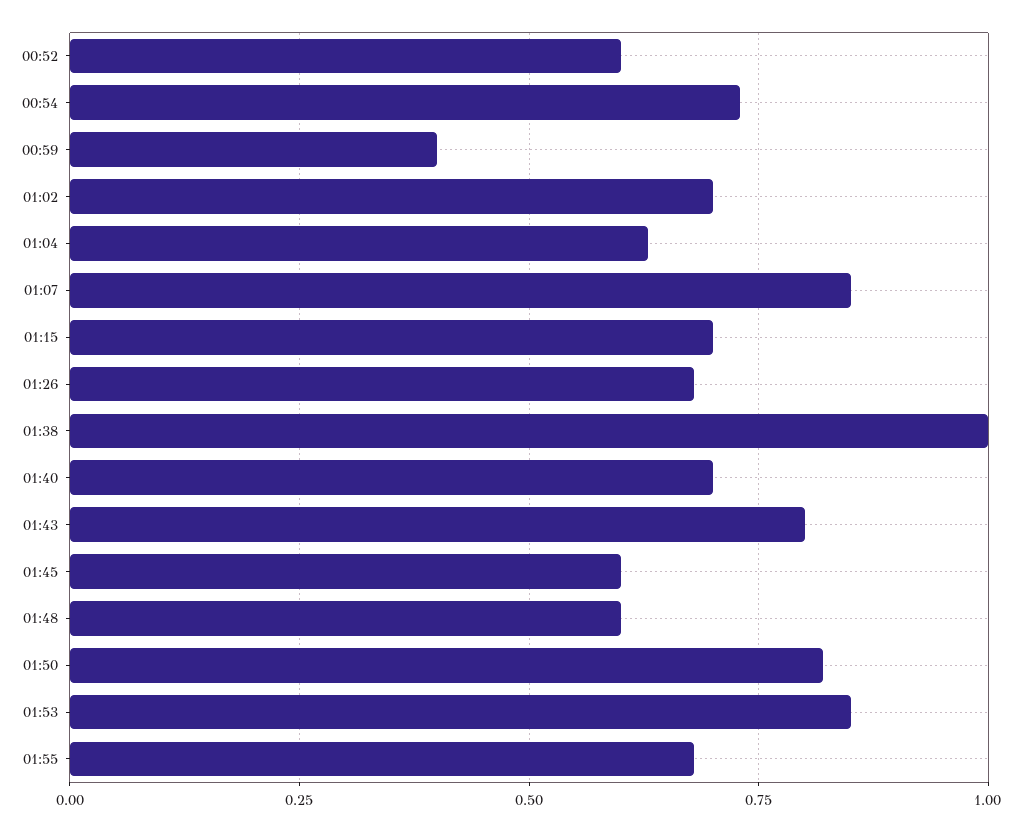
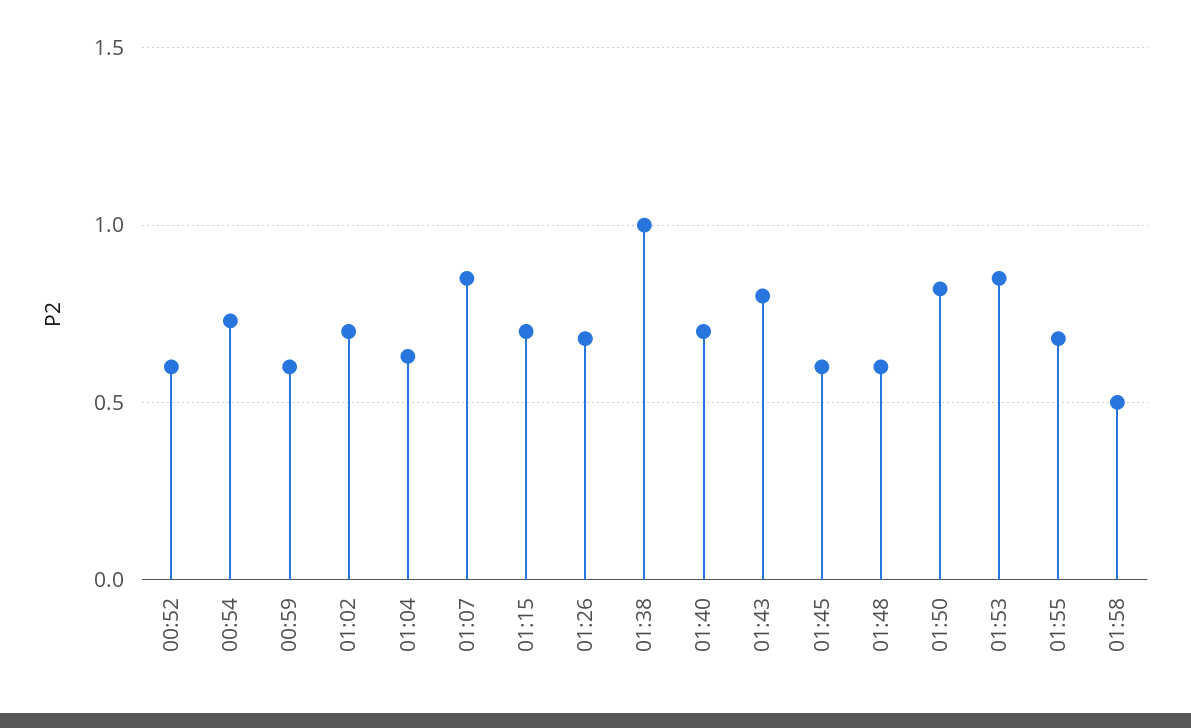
00:59: 0.4 -> 0.6
01:58: none -> 0.5

